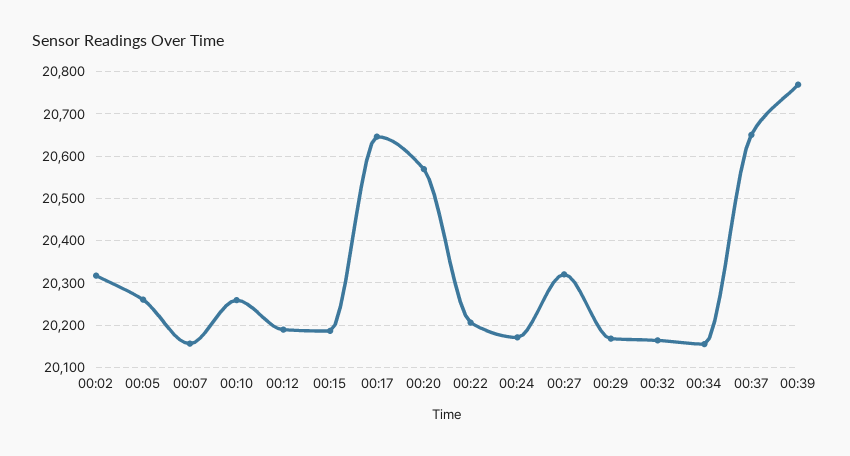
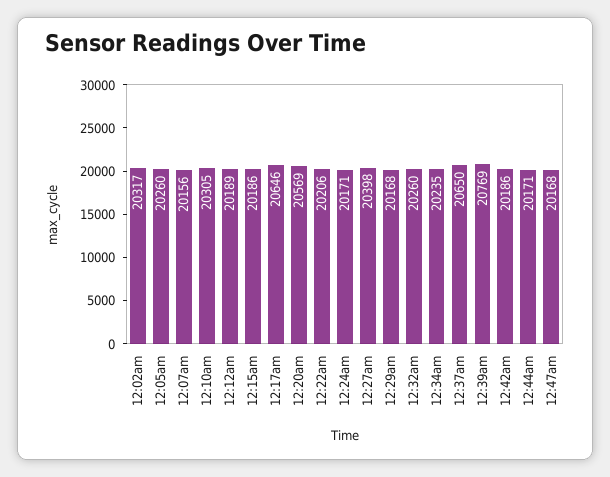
00:10: 20260 -> 20305
00:27: 20320 -> 20398
00:32: 20160 -> 20260
00:34: 20160 -> 20235
12:42am: none -> 20186
12:44am: none -> 20171
12:47am: none -> 20168

